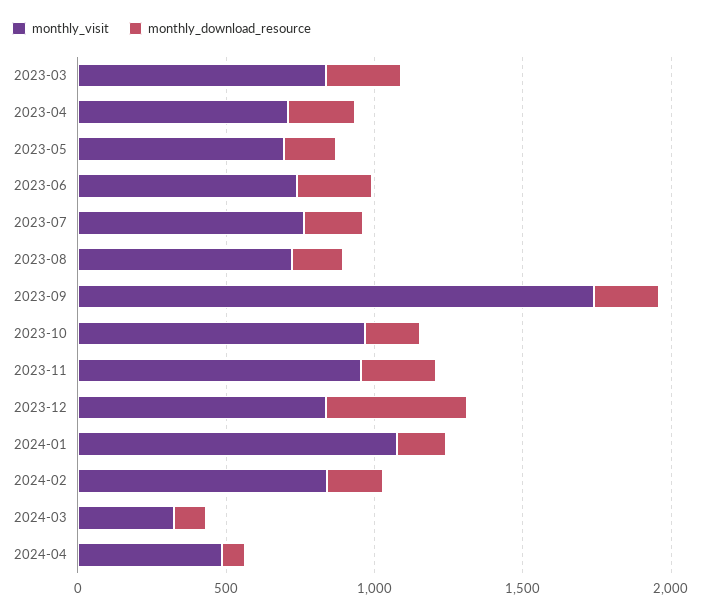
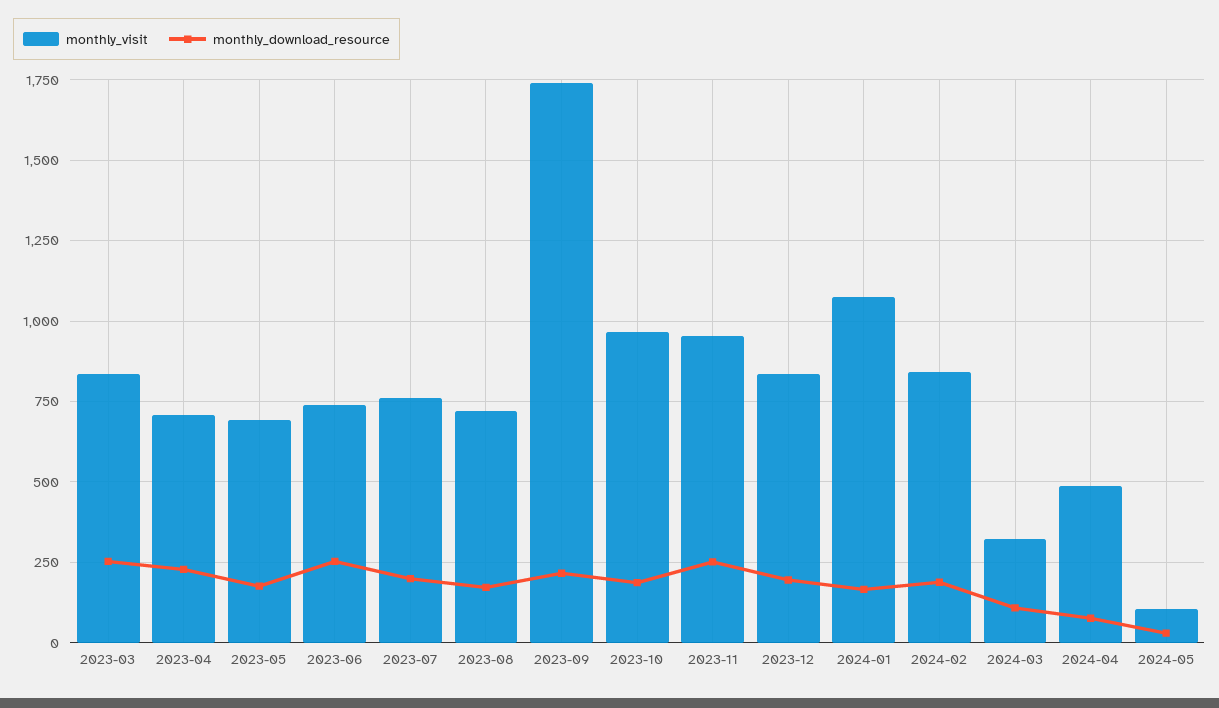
monthly_download_resource, 2023-12: 500 -> 200
monthly_visit, 2024-05: none -> 100
monthly_download_resource, 2024-05: none -> 25

